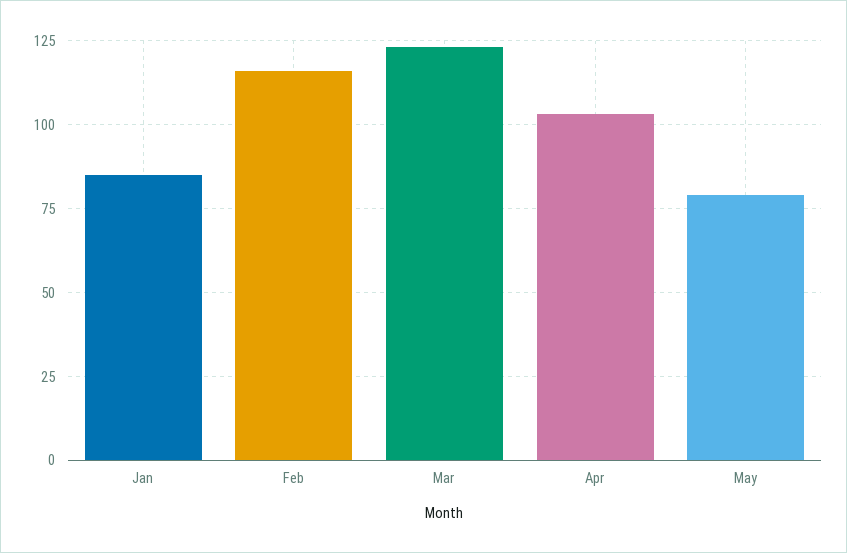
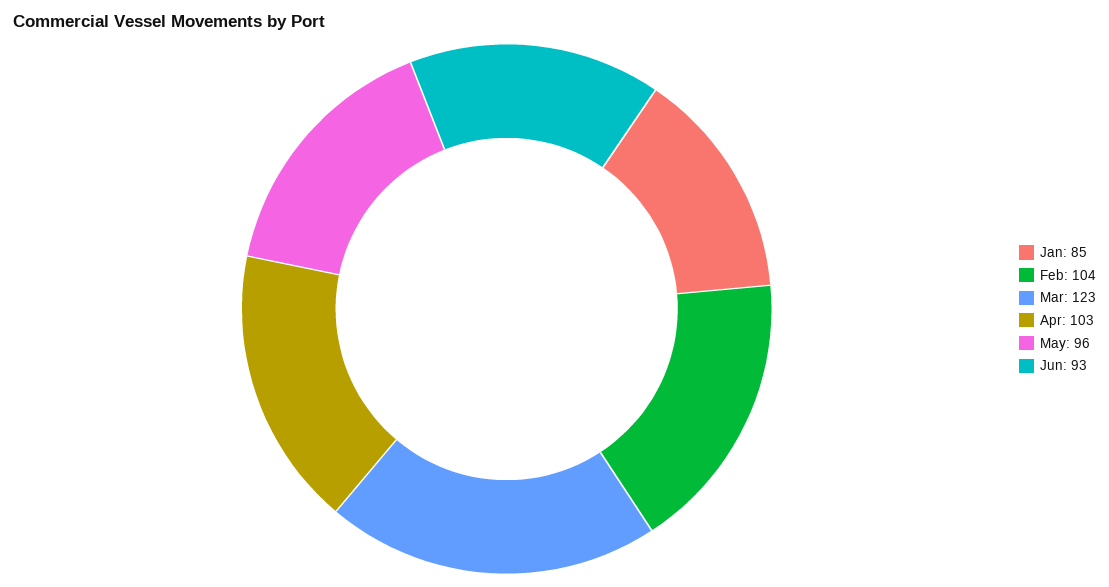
Feb: 115 -> 104
May: 80 -> 96
Jun: none -> 93

